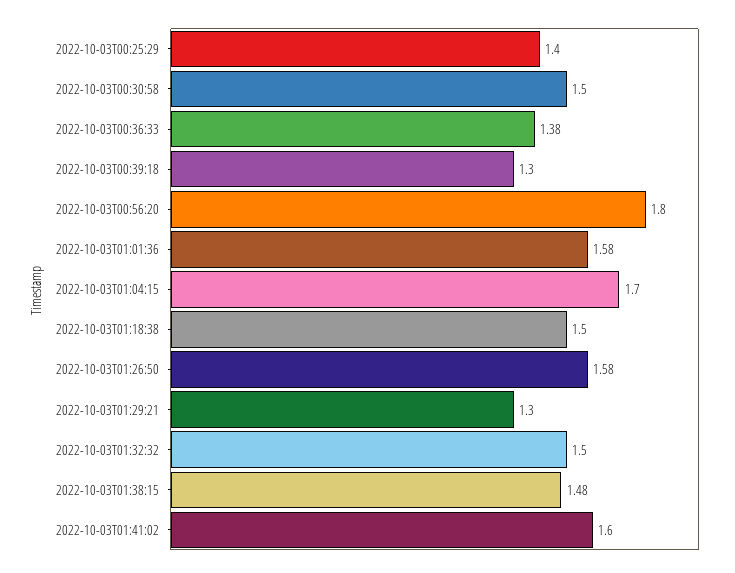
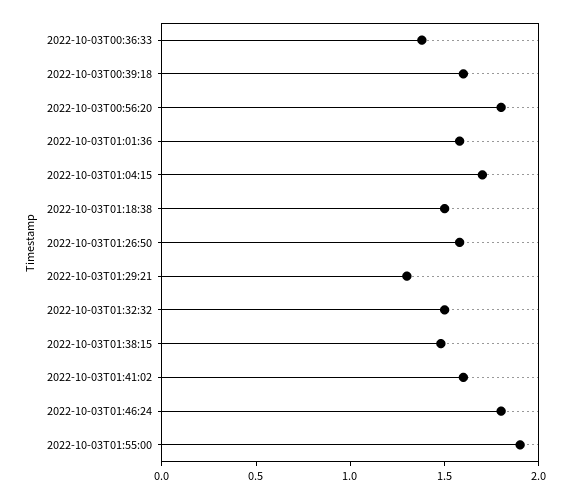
2022-10-03T00:25:29: 1.4 -> none
2022-10-03T00:30:58: 1.5 -> none
2022-10-03T00:39:18: 1.3 -> 1.6
2022-10-03T01:46:24: none -> 1.8
2022-10-03T01:55:00: none -> 1.9

